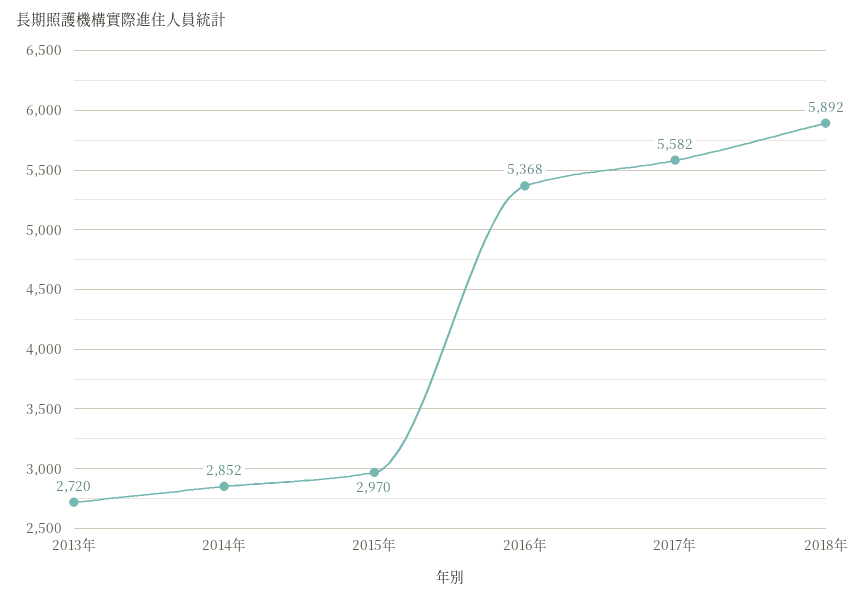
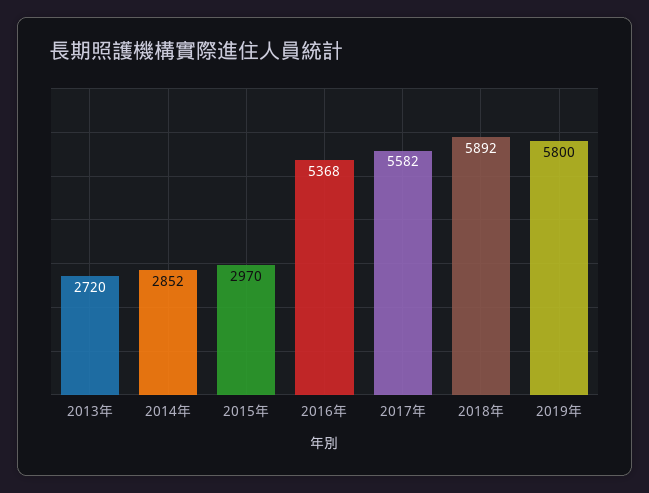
2019年: none -> 5800

